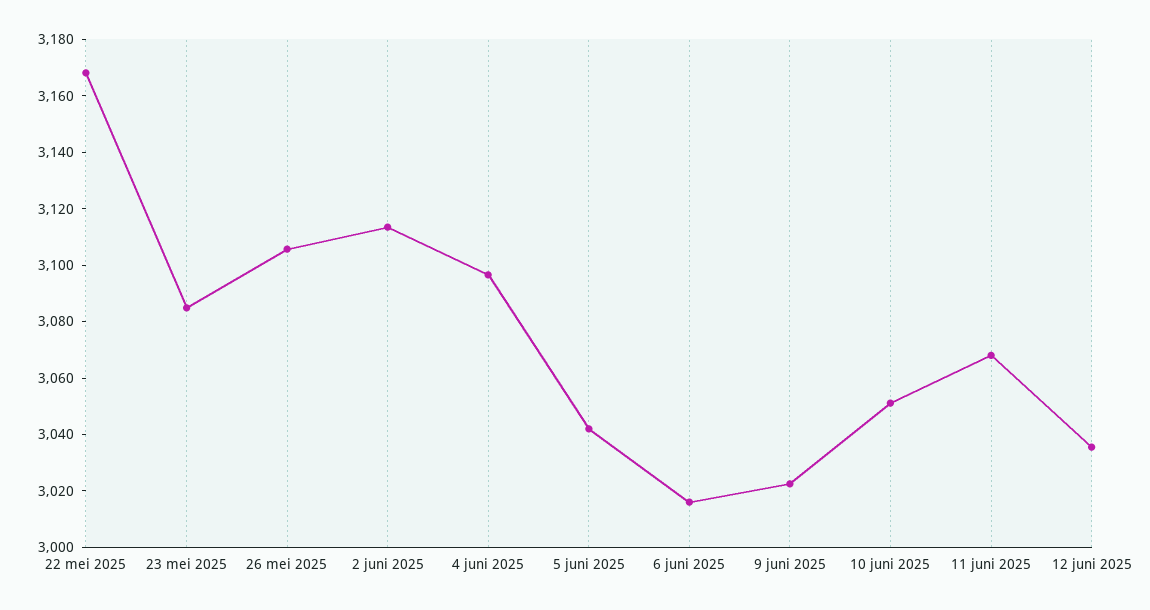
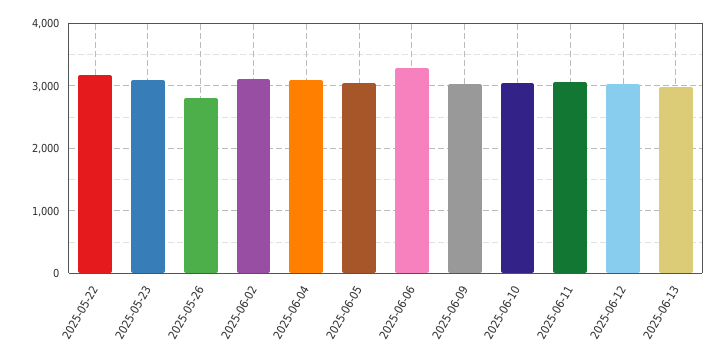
26 mei 2025: 3105 -> 2800
6 juni 2025: 3015 -> 3300
2025-06-13: none -> 3000

